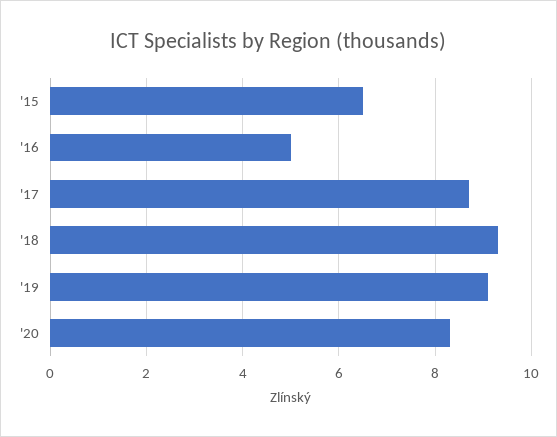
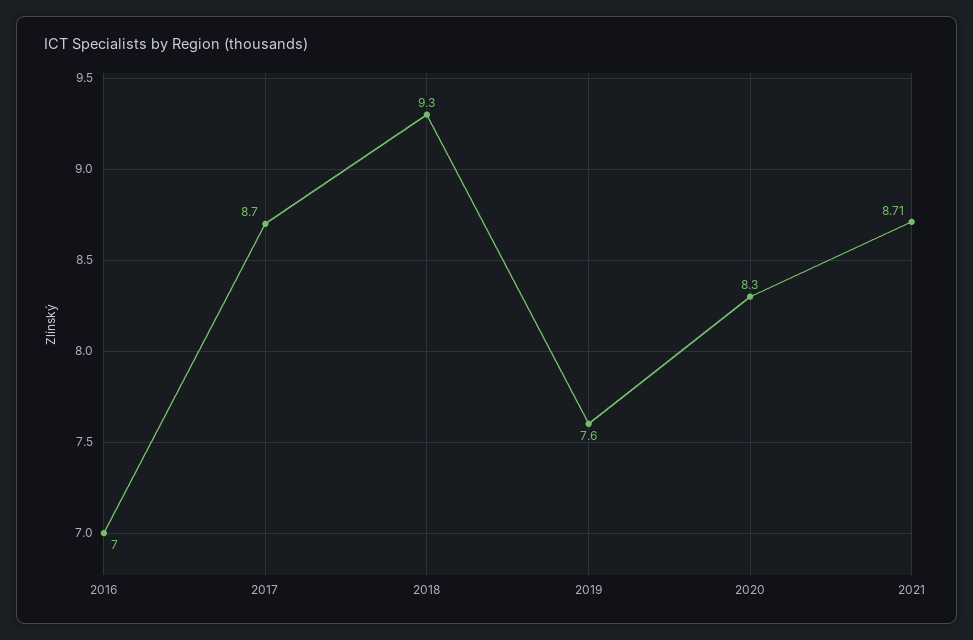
'15: 6.5 -> none
'16: 5 -> 7
'19: 9 -> 7.6
2021: none -> 8.71

